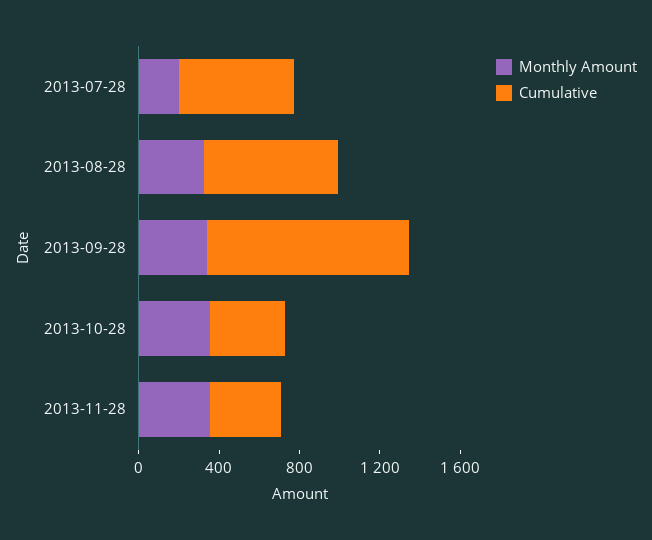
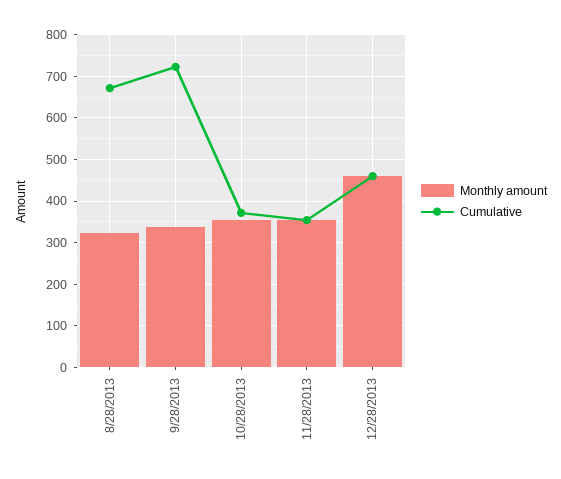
Monthly Amount, 2013-07-28: 200 -> none
Cumulative, 2013-07-28: 600 -> none
Cumulative, 2013-09-28: 1000 -> 720
Monthly Amount, 12/28/2013: none -> 460
Cumulative, 12/28/2013: none -> 460

